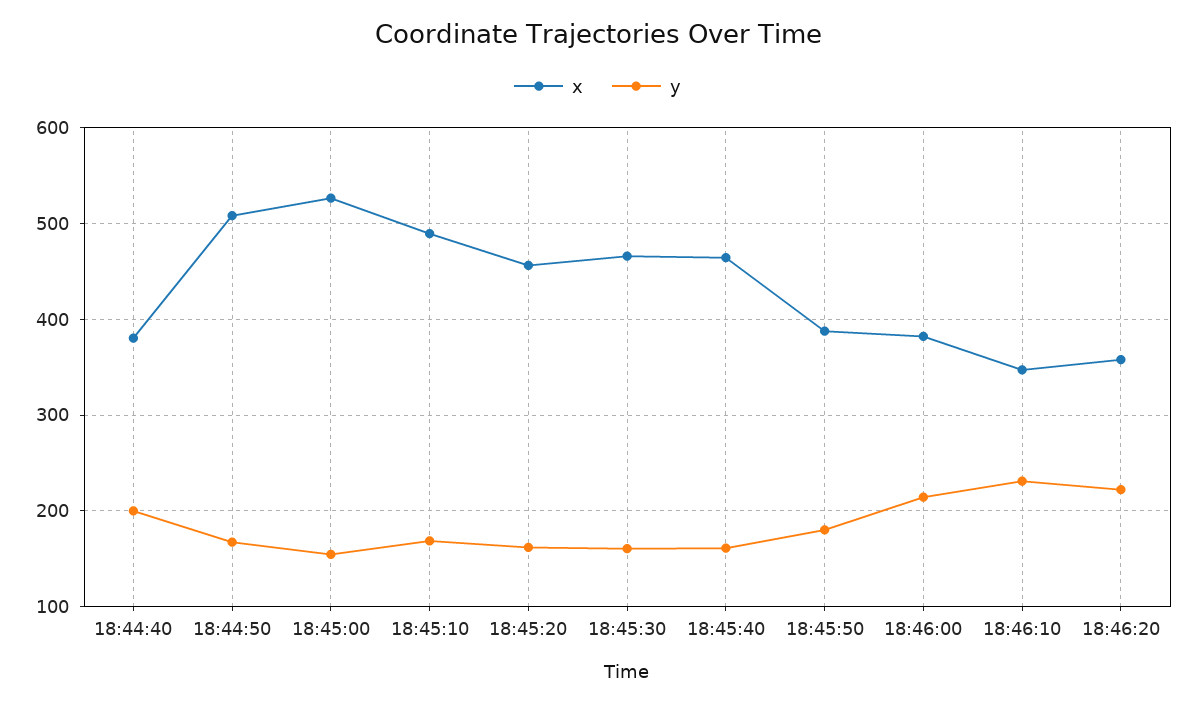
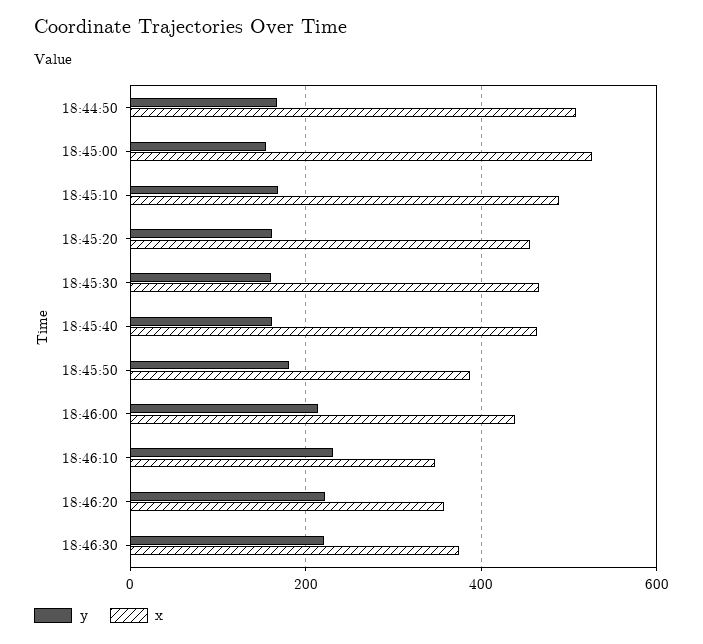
x, 18:44:40: 380 -> none
y, 18:44:40: 200 -> none
x, 18:46:00: 380 -> 440
y, 18:46:30: none -> 220
x, 18:46:30: none -> 380

